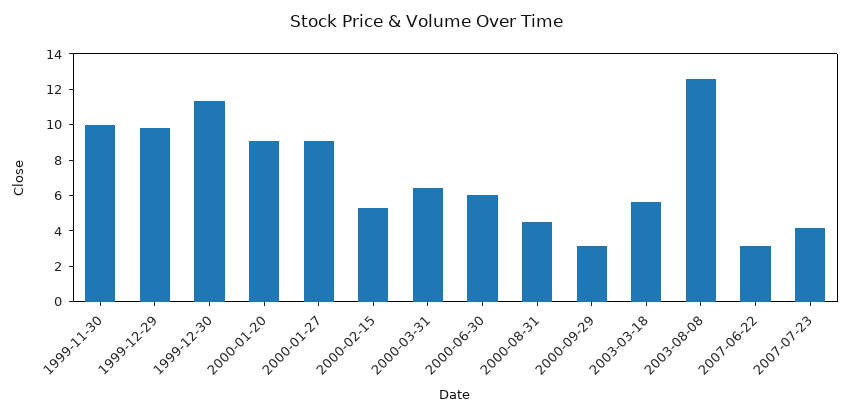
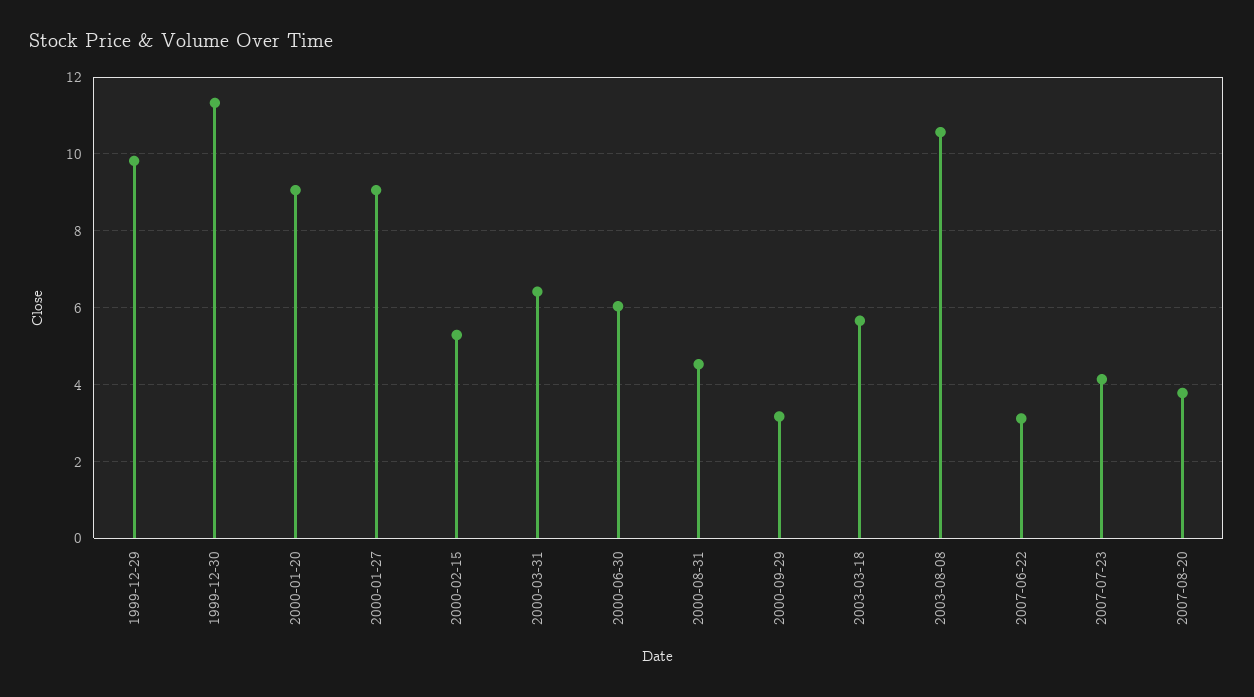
1999-11-30: 10 -> none
2003-08-08: 12.5 -> 10.6
2007-08-20: none -> 3.8

